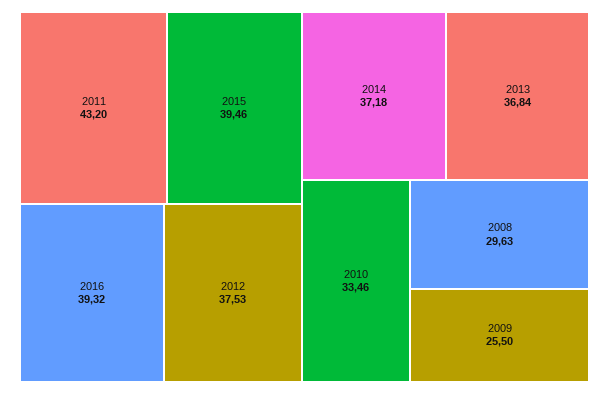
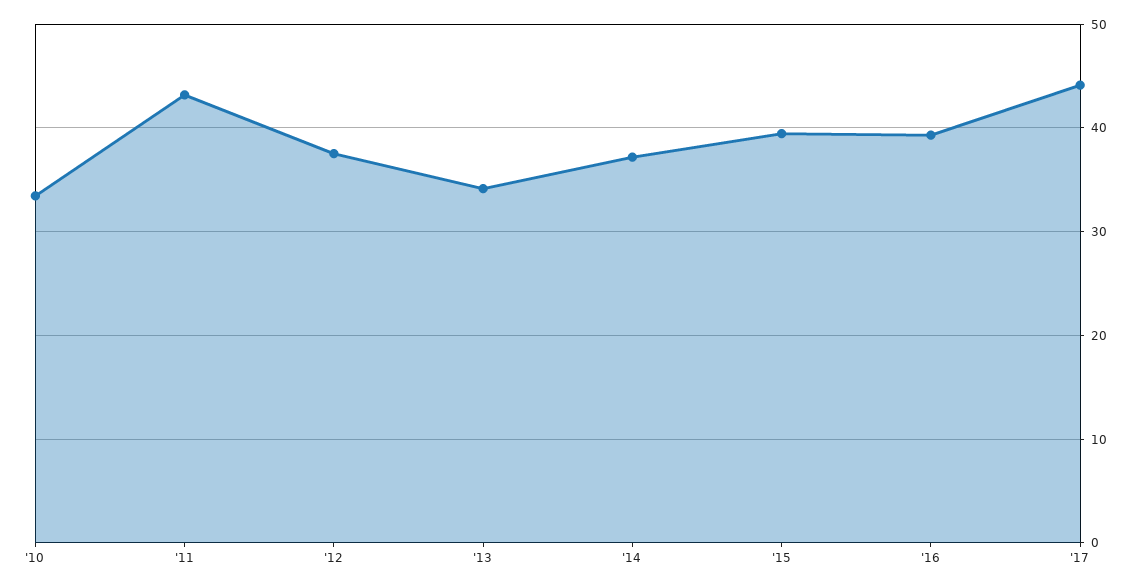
2013: 36.84 -> 34
2008: 29.63 -> none
2009: 25.5 -> none
'17: none -> 44

